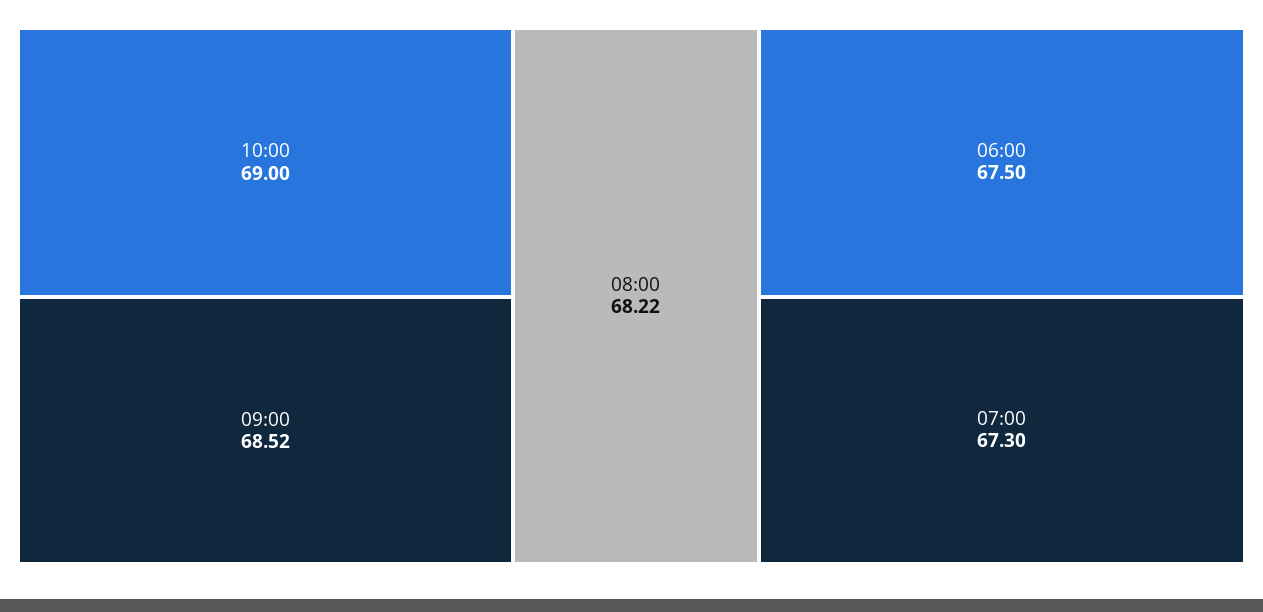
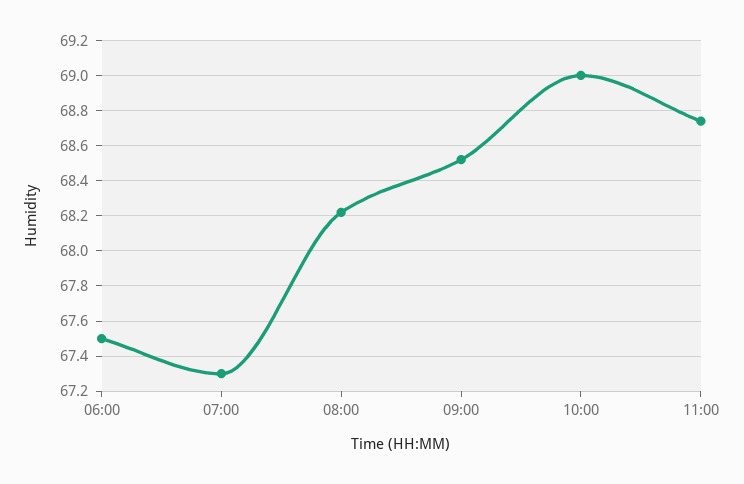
11:00: none -> 68.75

